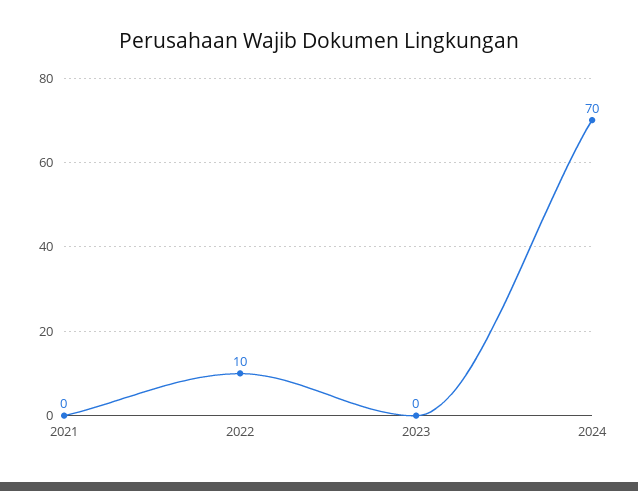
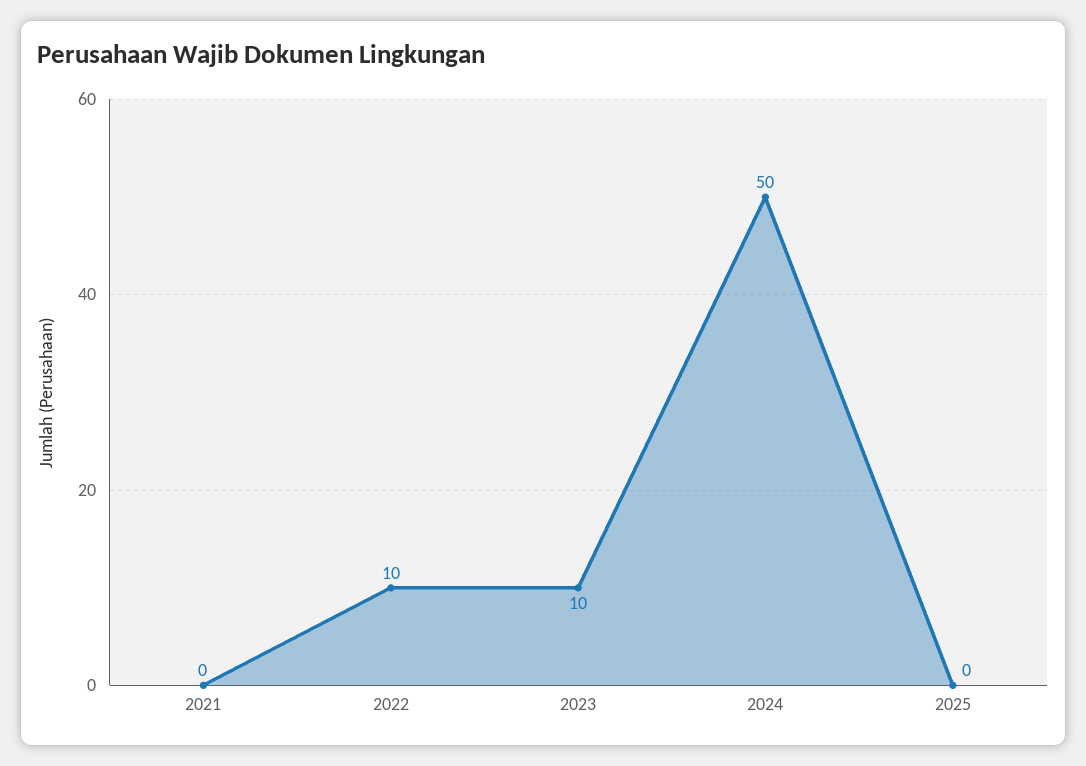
2023: 0 -> 10
2024: 70 -> 50
2025: none -> 0

